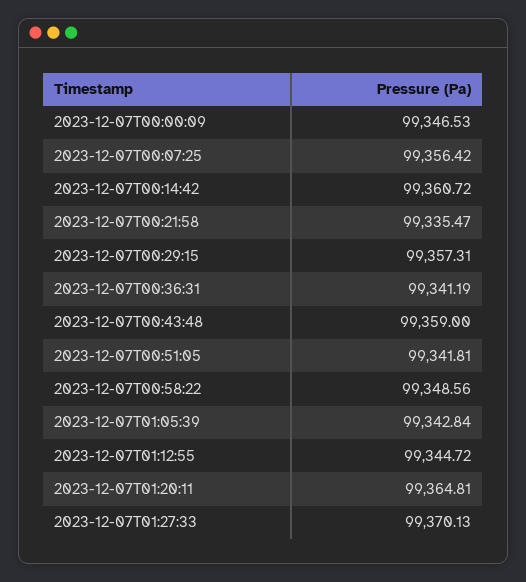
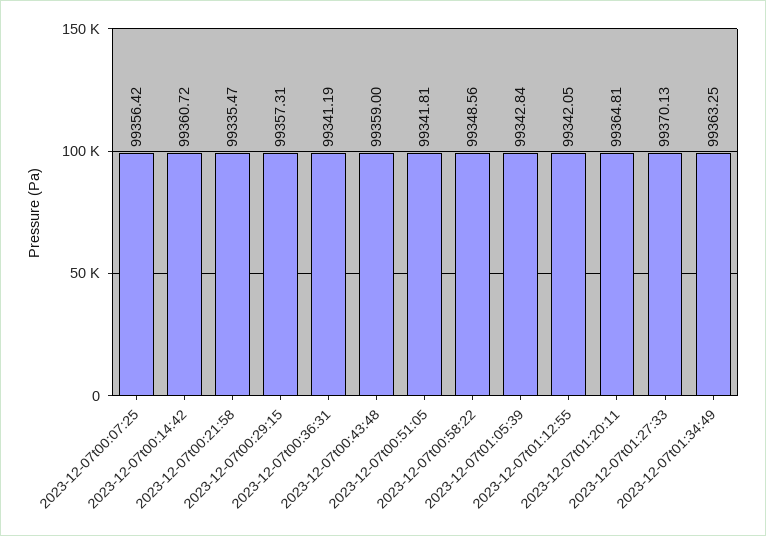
2023-12-07T00:00:09: 99346.53 -> none
2023-12-07T01:12:55: 99344.72 -> 99342.05
2023-12-07t01:34:49: none -> 99363.25

